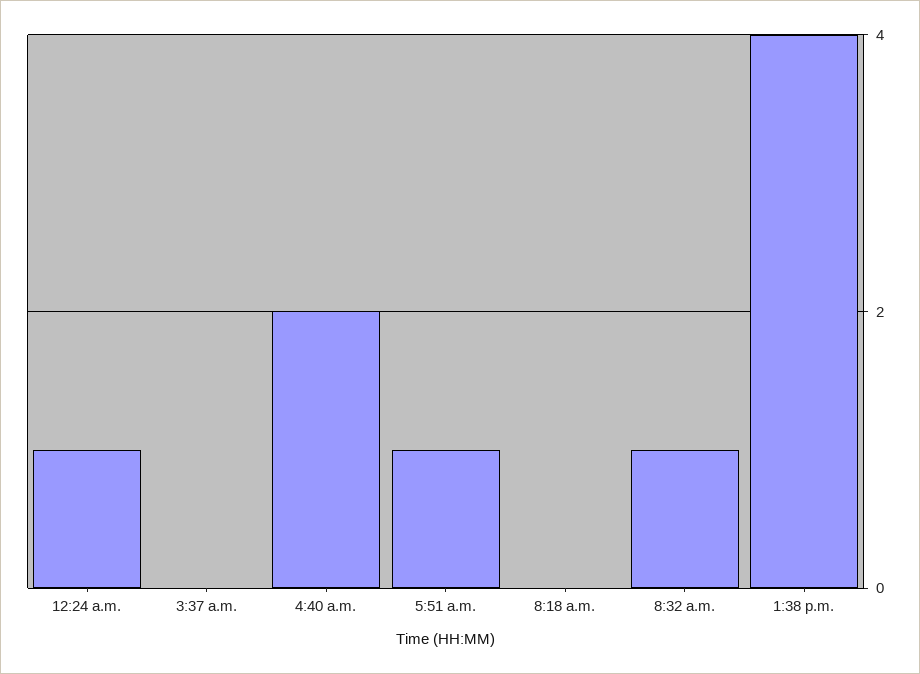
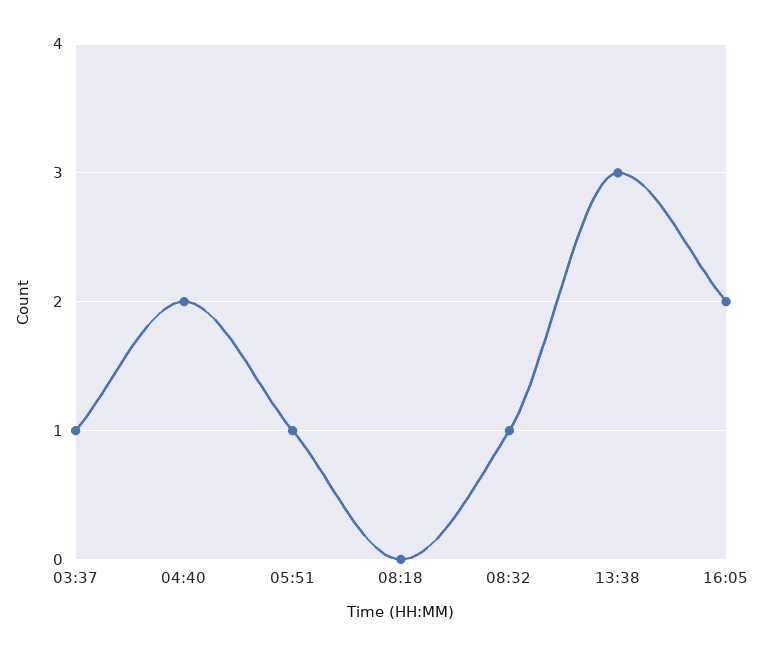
12:24 a.m.: 1 -> none
3:37 a.m.: 0 -> 1
1:38 p.m.: 4 -> 3
16:05: none -> 2

